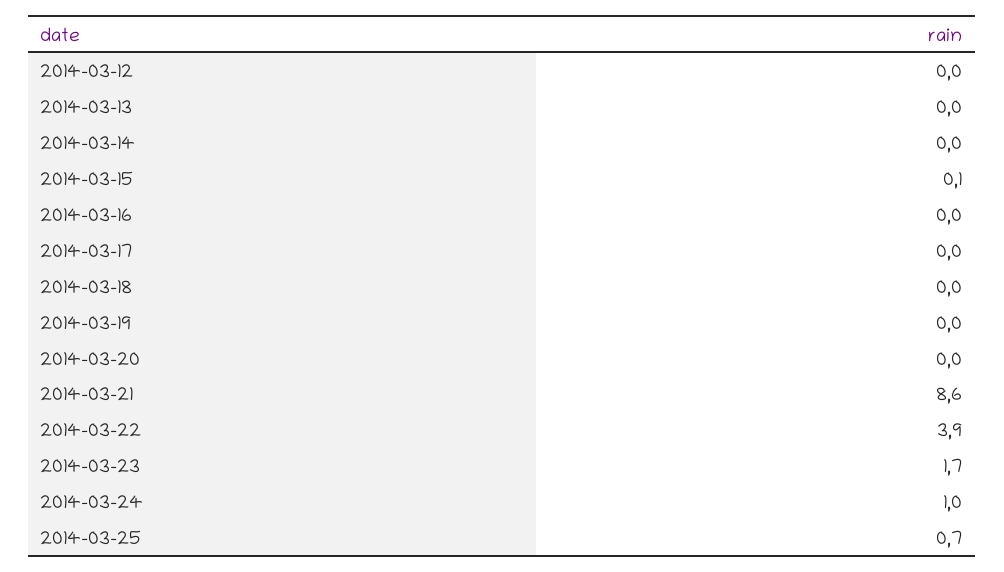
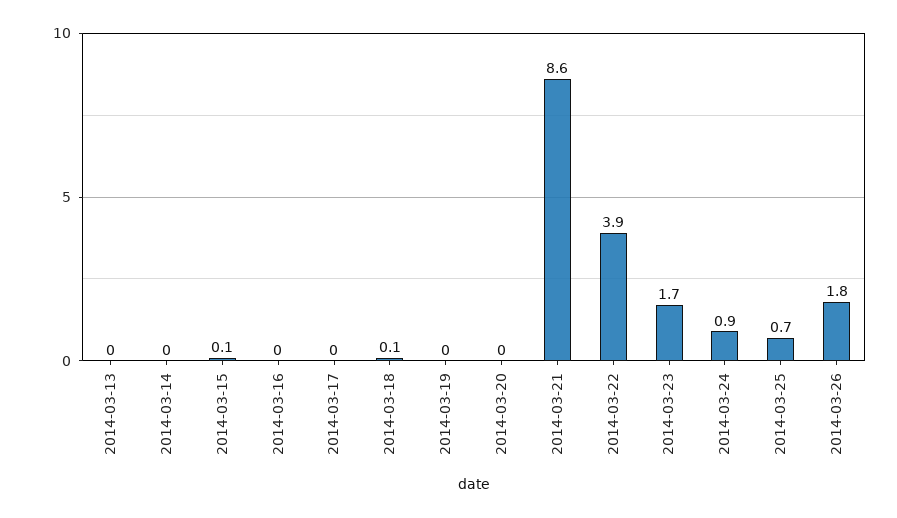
2014-03-12: 0 -> none
2014-03-18: 0 -> 0.1
2014-03-24: 1 -> 0.9
2014-03-26: none -> 1.8

